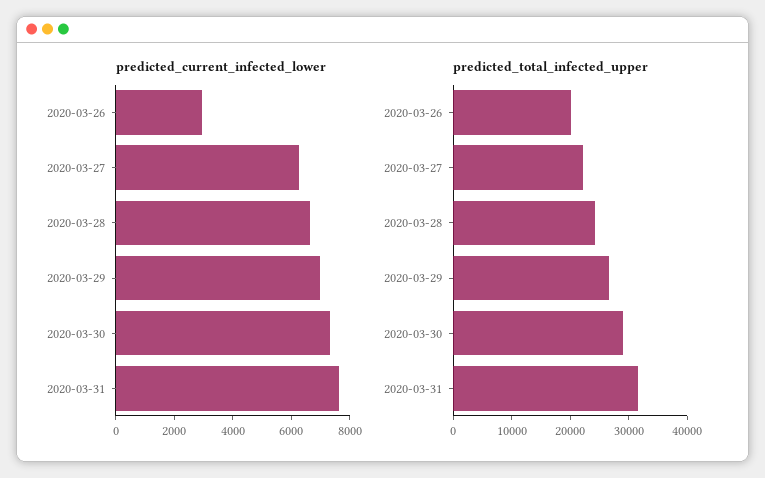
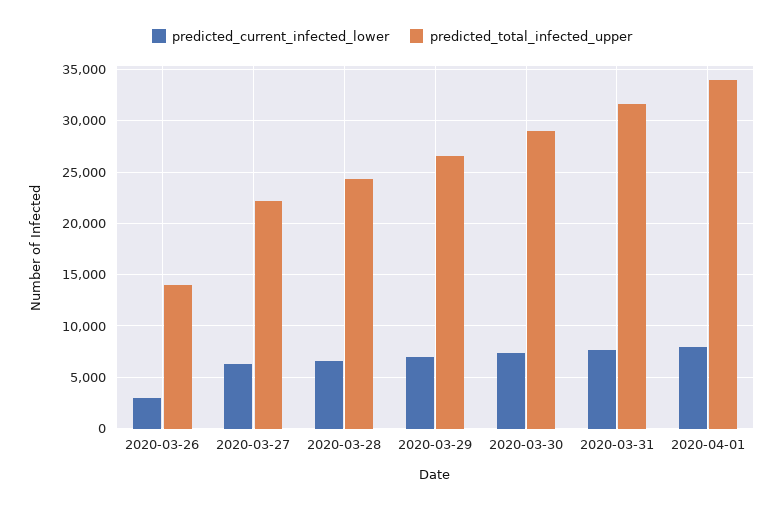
predicted_total_infected_upper, 2020-03-26: 20000 -> 14000
predicted_current_infected_lower, 2020-04-01: none -> 8000
predicted_total_infected_upper, 2020-04-01: none -> 34000

